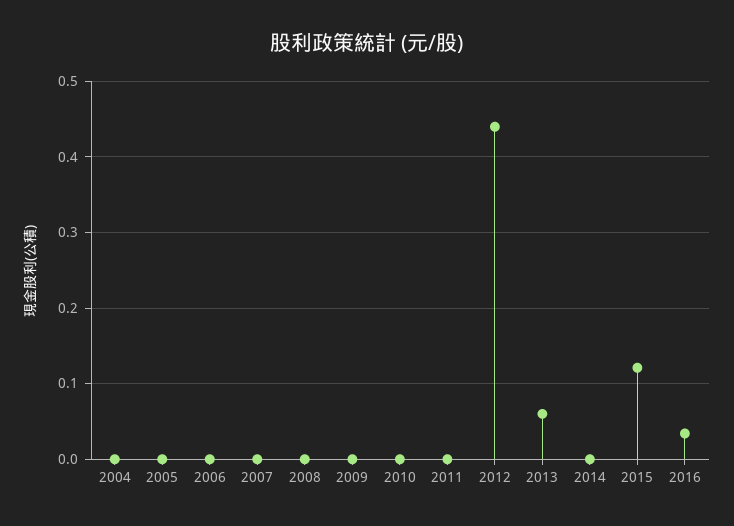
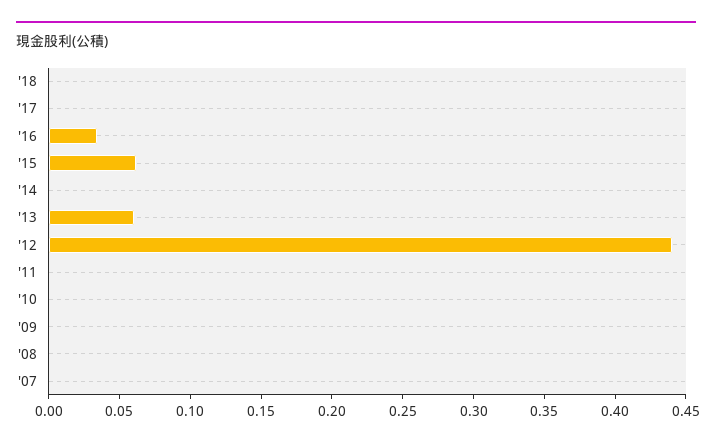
2004: 0 -> none
2005: 0 -> none
2006: 0 -> none
2015: 0.12 -> 0.06
'18: none -> 0
'17: none -> 0

